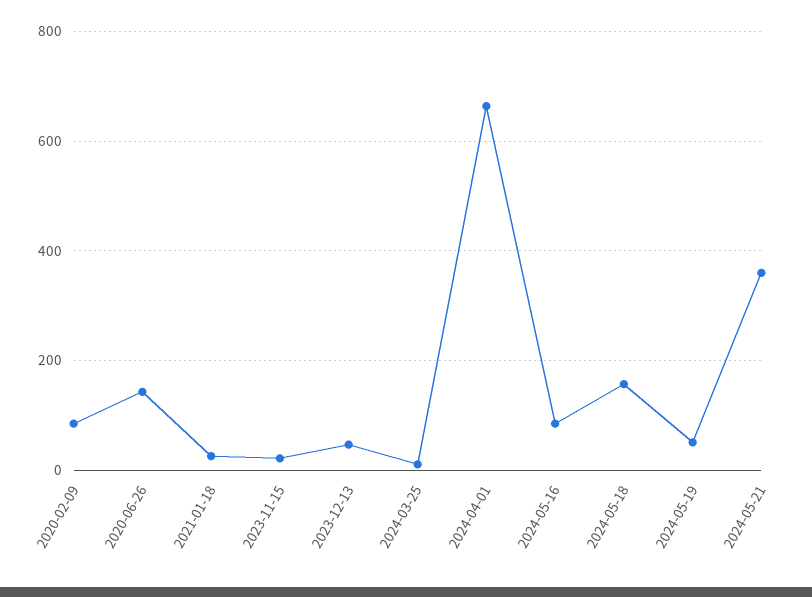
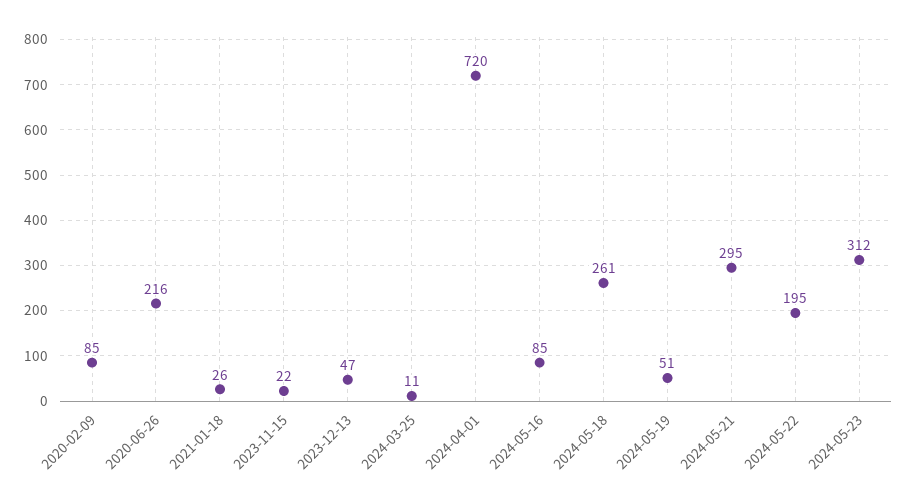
2020-06-26: 140 -> 216
2024-04-01: 660 -> 720
2024-05-18: 160 -> 261
2024-05-21: 360 -> 295
2024-05-22: none -> 195
2024-05-23: none -> 312

